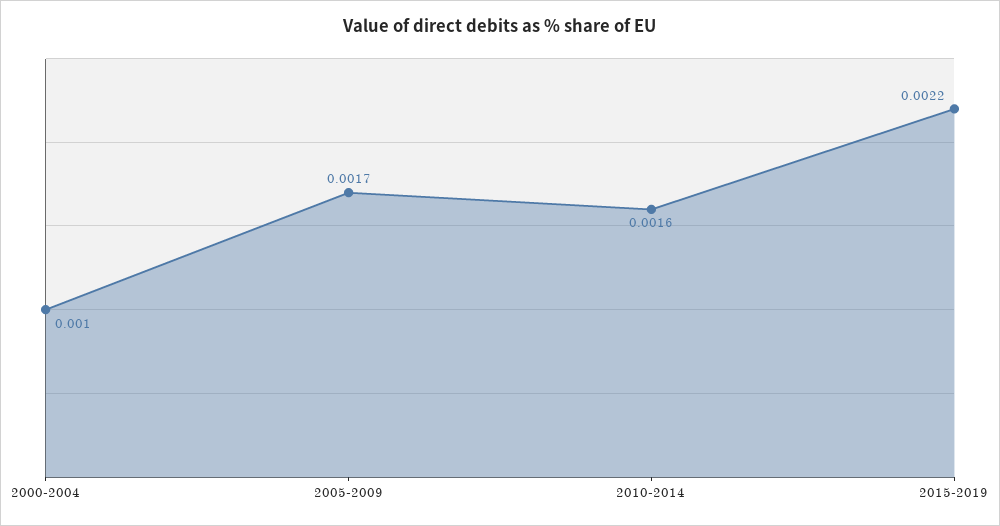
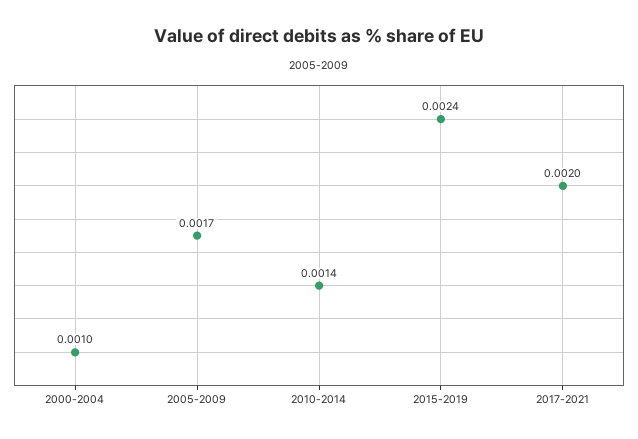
2010-2014: 0.0016 -> 0.0014
2015-2019: 0.0022 -> 0.0024
2017-2021: none -> 0.002

